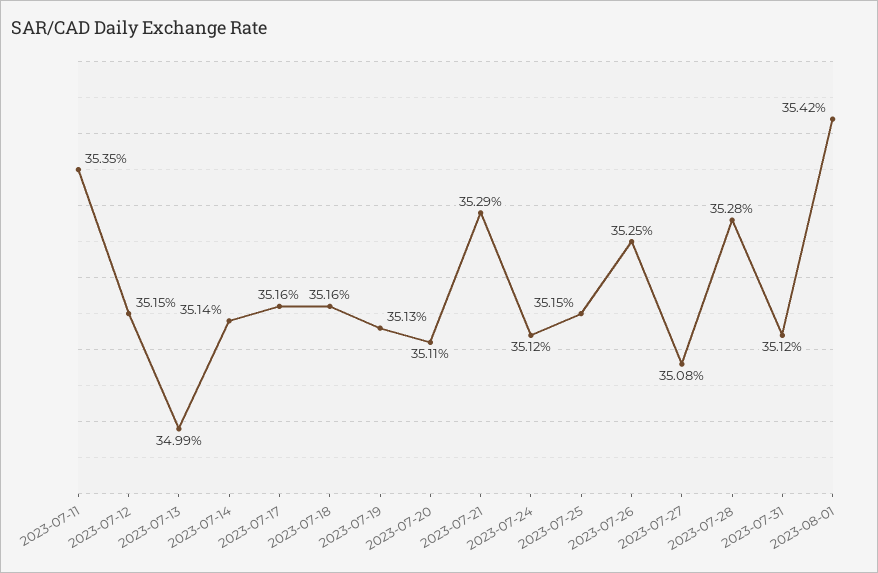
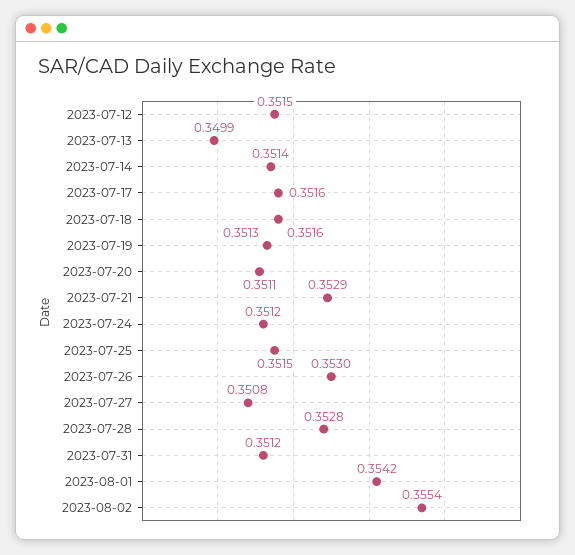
2023-07-11: 0.3535 -> none
2023-07-26: 0.3525 -> 0.353
2023-08-02: none -> 0.3554

